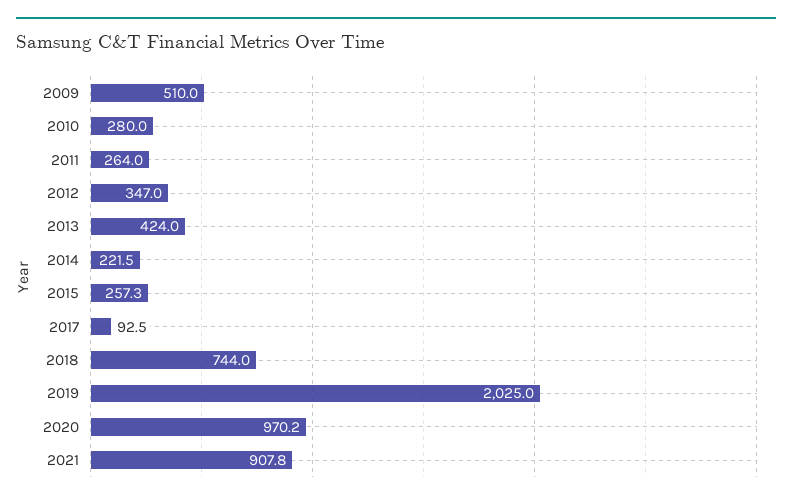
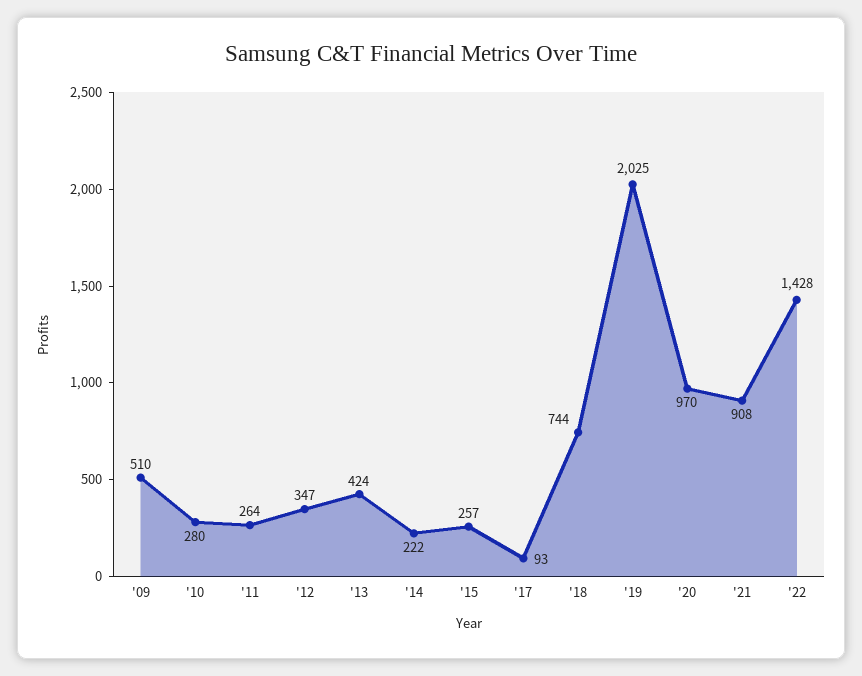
'22: none -> 1428

